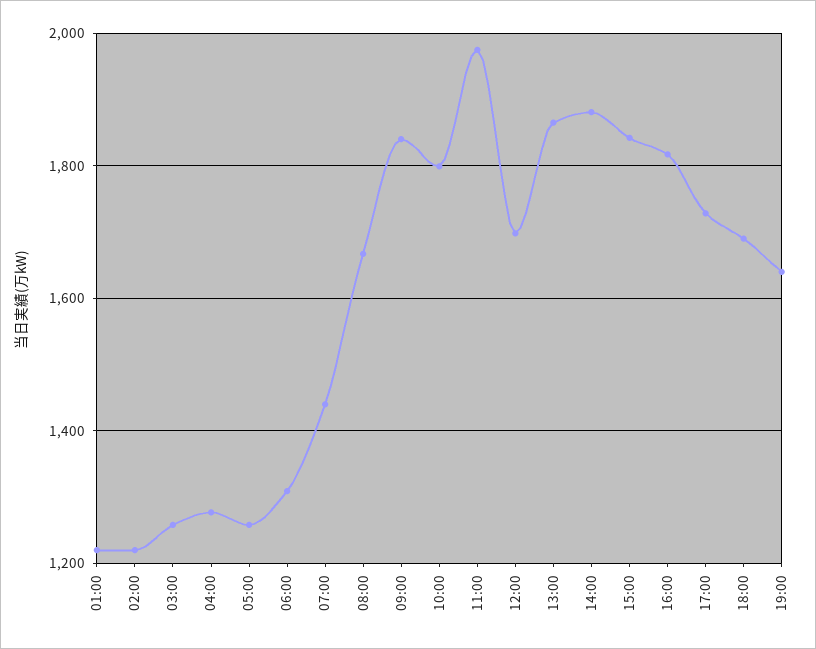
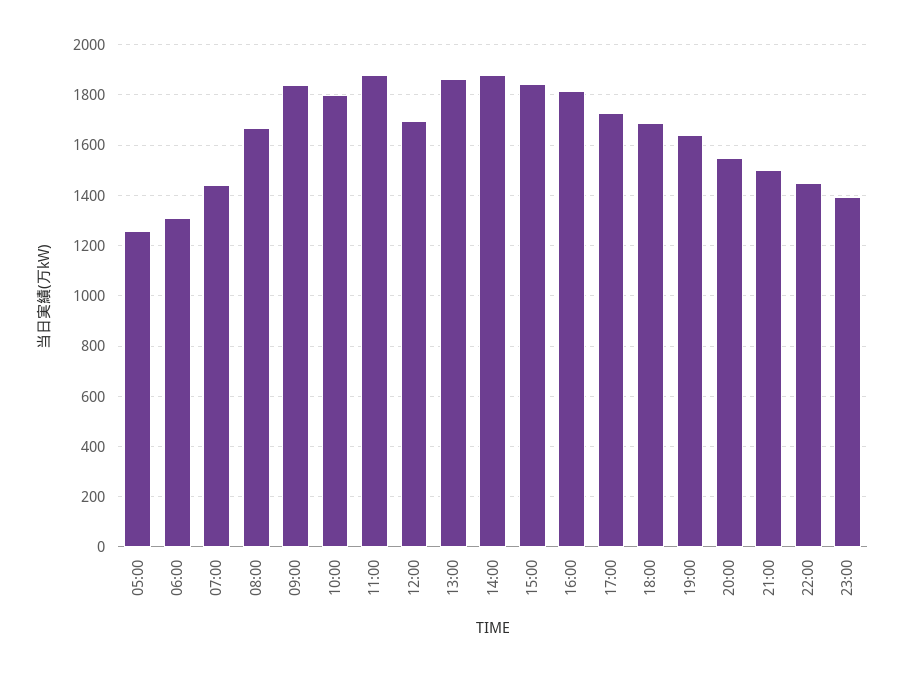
01:00: 1220 -> none
02:00: 1220 -> none
03:00: 1260 -> none
04:00: 1280 -> none
11:00: 1980 -> 1875
20:00: none -> 1550
21:00: none -> 1500
22:00: none -> 1450
23:00: none -> 1400

